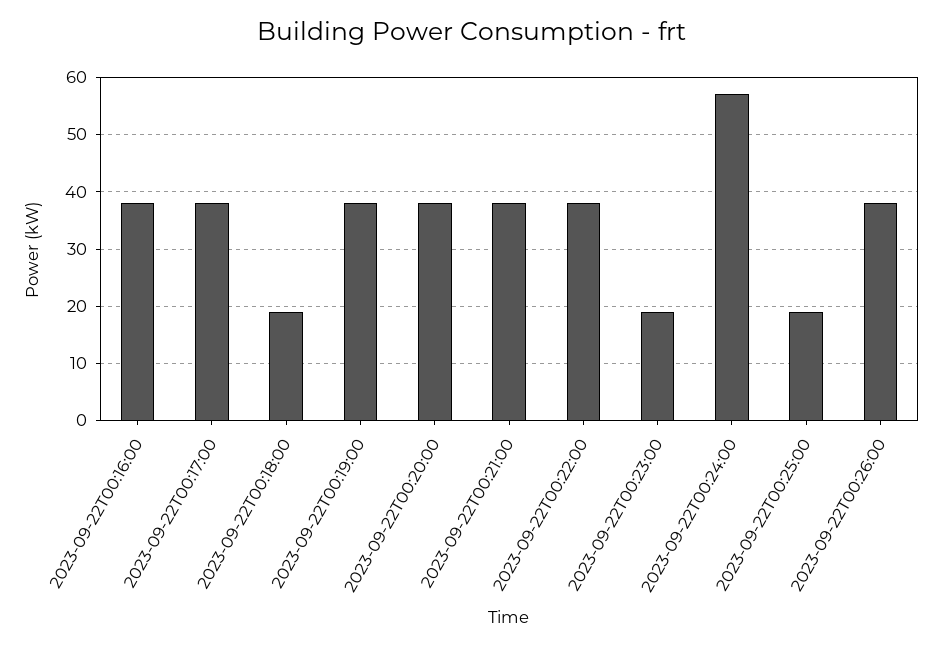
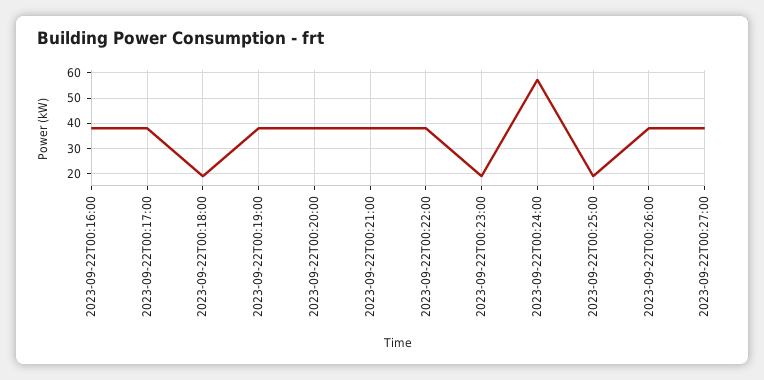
2023-09-22T00:27:00: none -> 37.5

